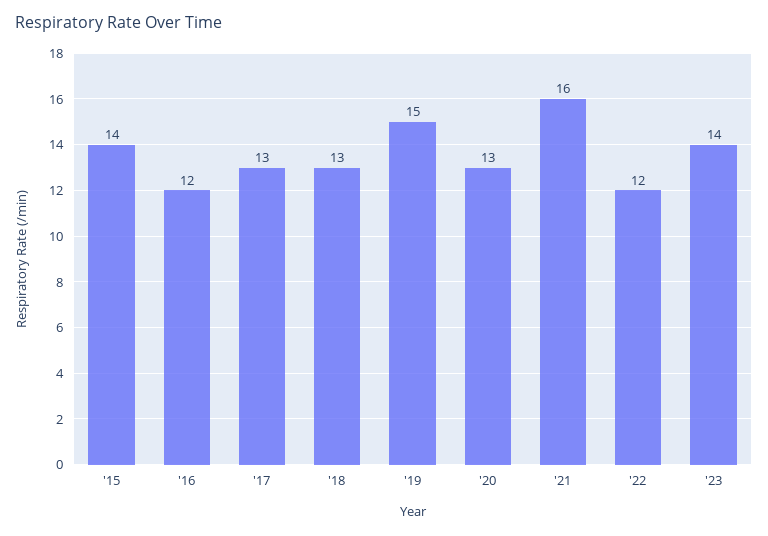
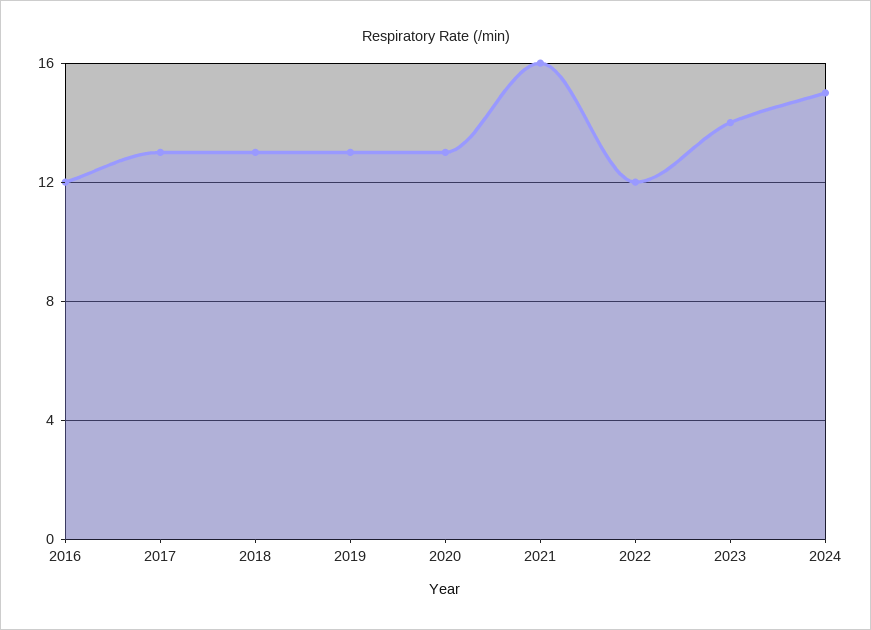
'15: 14 -> none
'19: 15 -> 13
2024: none -> 15

